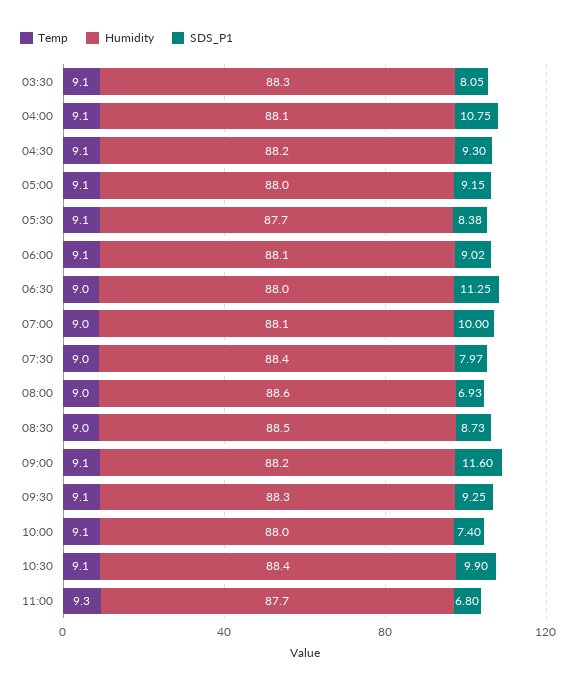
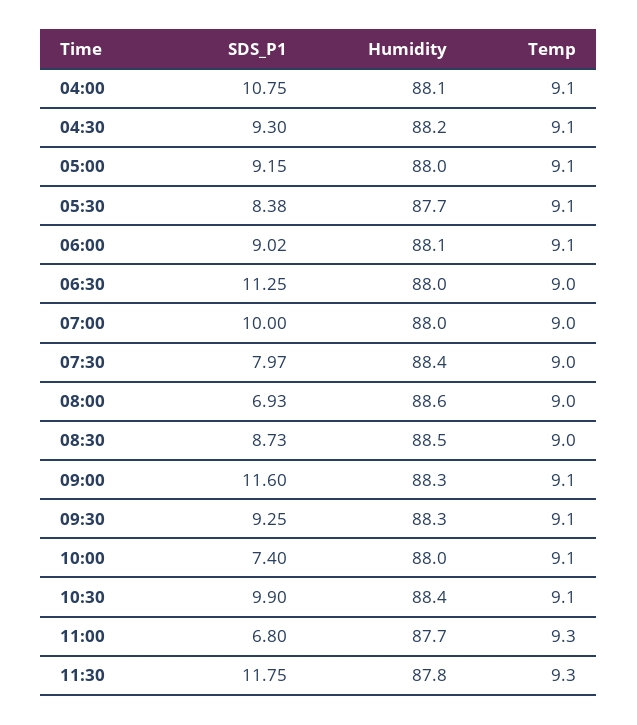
Temp, 03:30: 9.1 -> none
Humidity, 03:30: 88.3 -> none
SDS_P1, 03:30: 8.05 -> none
Humidity, 07:00: 88.1 -> 88
Humidity, 09:00: 88.2 -> 88.3
SDS_P1, 11:30: none -> 11.75
Humidity, 11:30: none -> 87.8
Temp, 11:30: none -> 9.3

